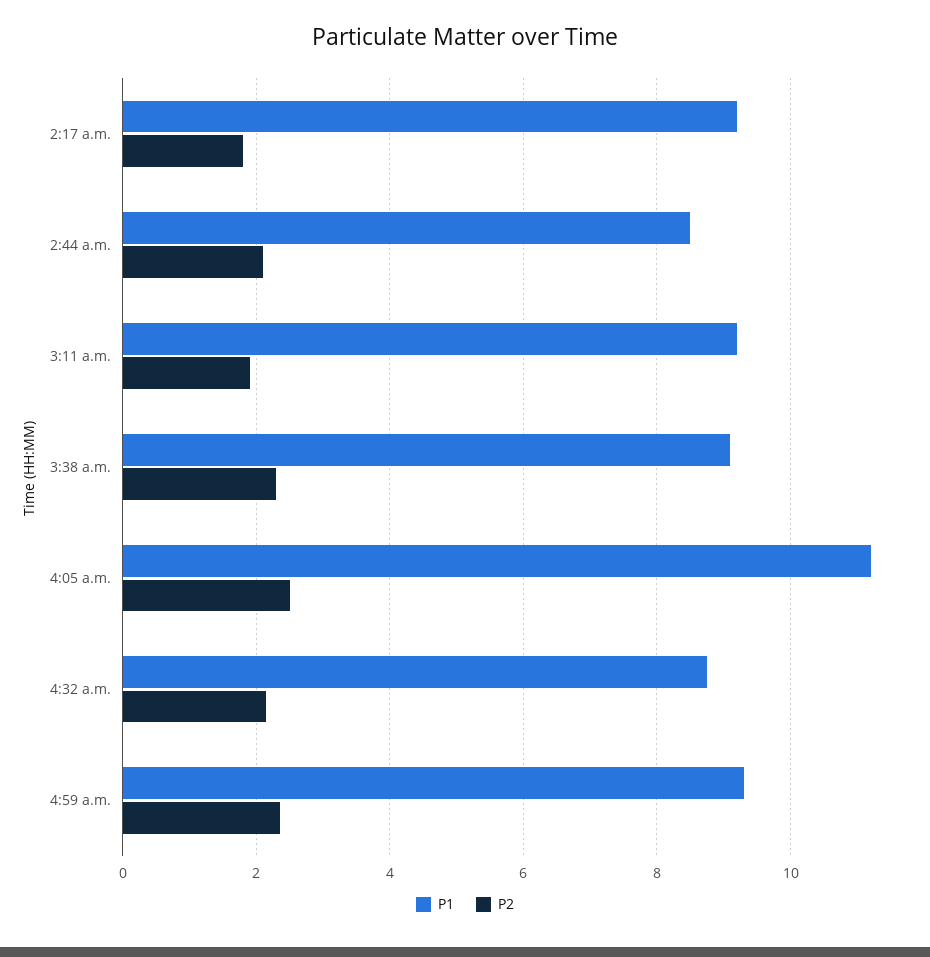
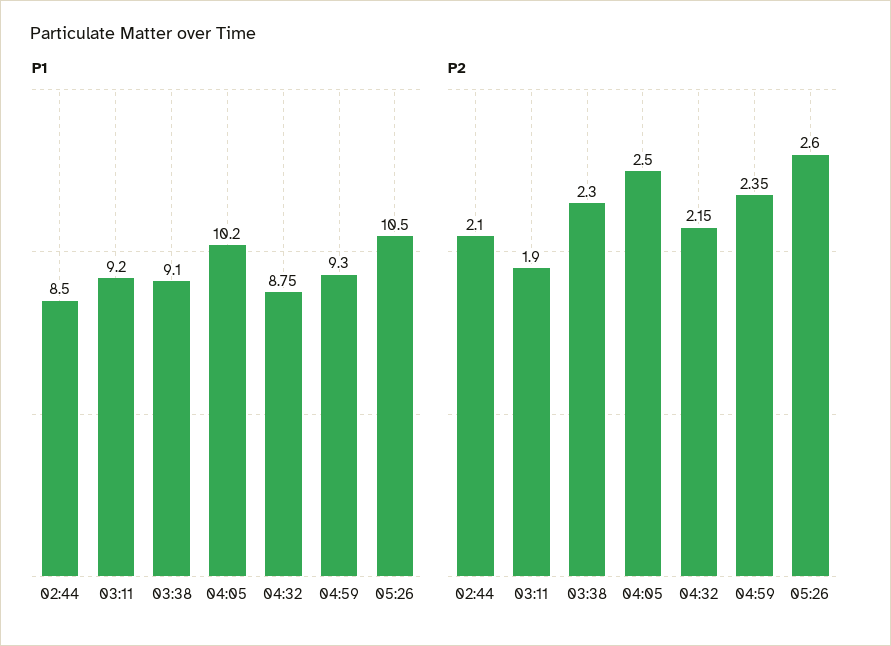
P1, 2:17 a.m.: 9.2 -> none
P2, 2:17 a.m.: 1.8 -> none
P1, 4:05 a.m.: 11.2 -> 10.2
P1, 05:26: none -> 10.5
P2, 05:26: none -> 2.6

